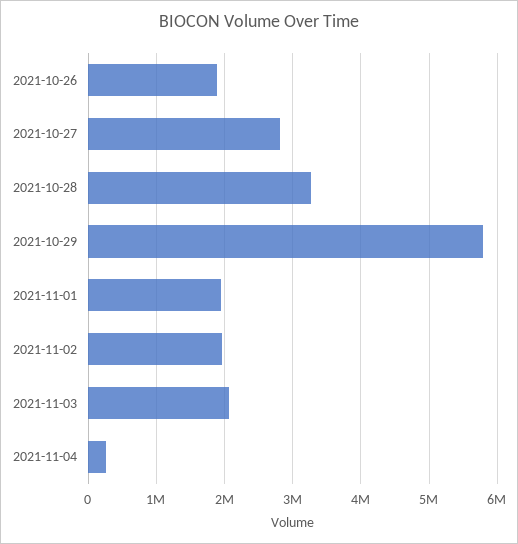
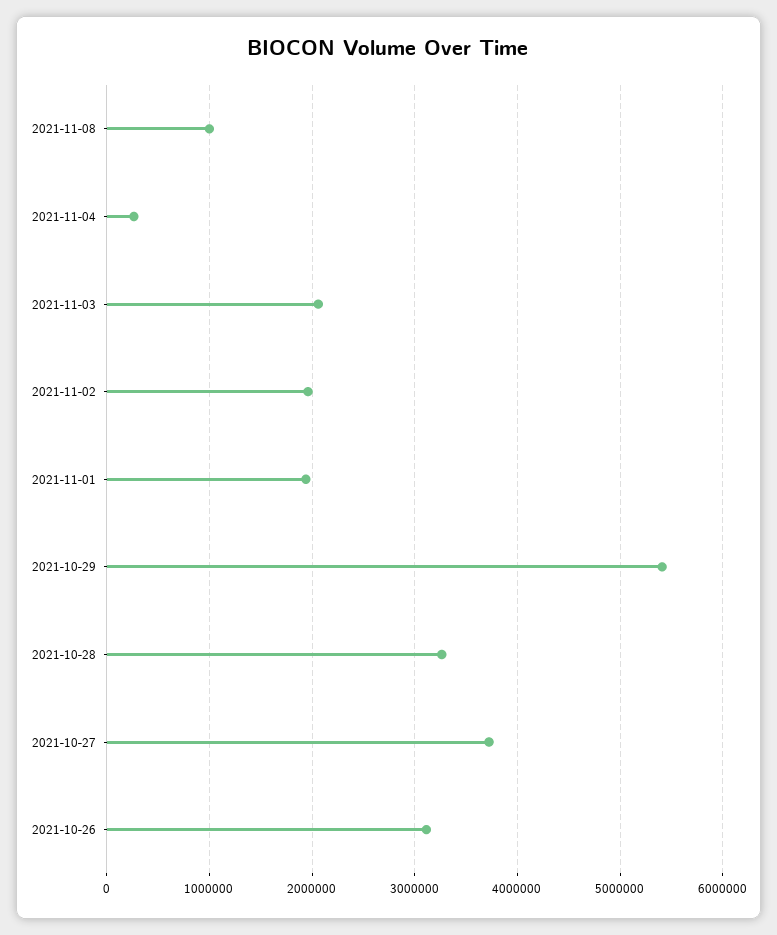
2021-10-26: 1900000 -> 3100000
2021-10-27: 2800000 -> 3700000
2021-10-29: 5800000 -> 5400000
2021-11-08: none -> 1000000

